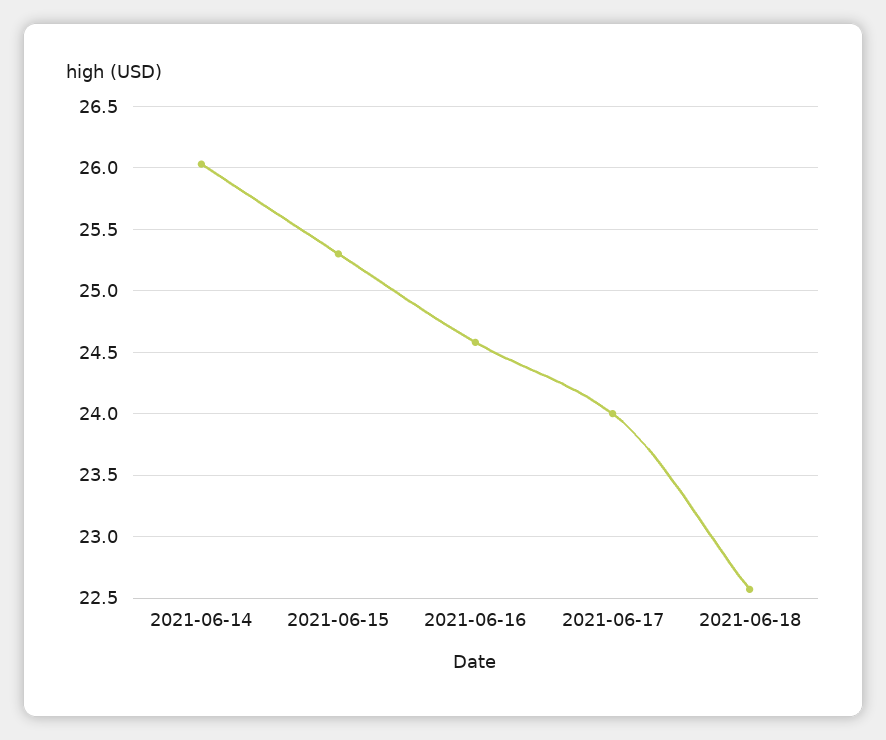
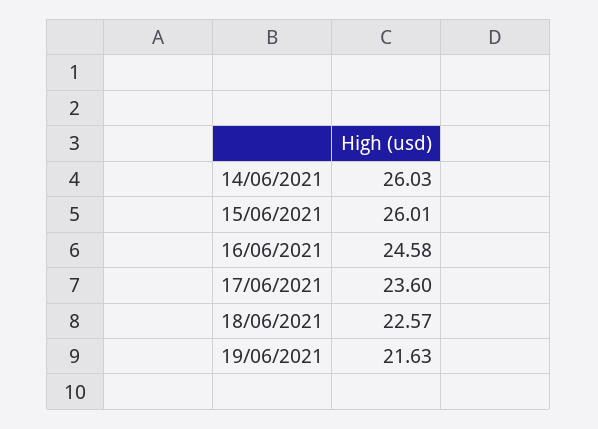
2021-06-15: 25.3 -> 26.01
2021-06-17: 24 -> 23.6
19/06/2021: none -> 21.63

